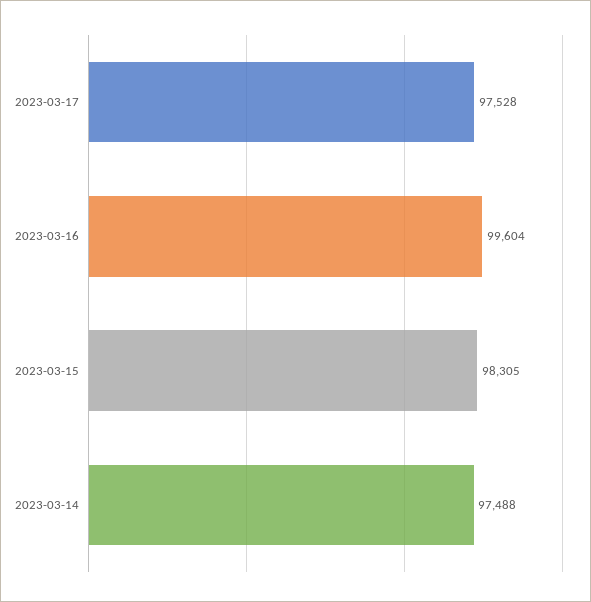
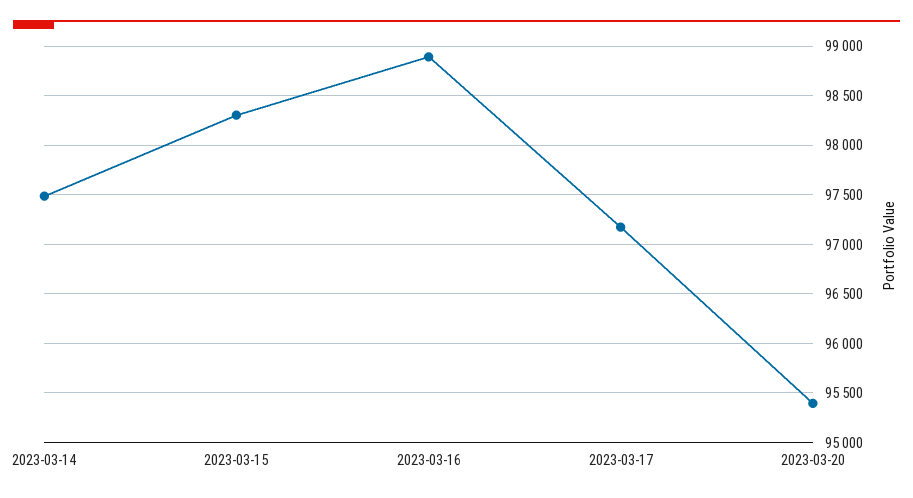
2023-03-17: 97528 -> 97200
2023-03-16: 99604 -> 98900
2023-03-20: none -> 95400

